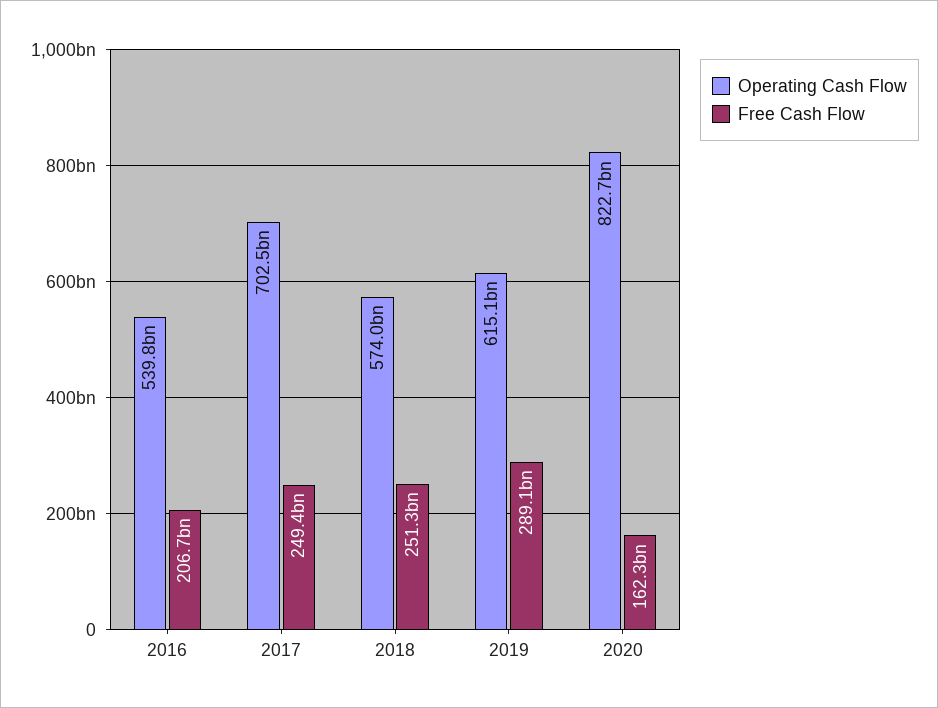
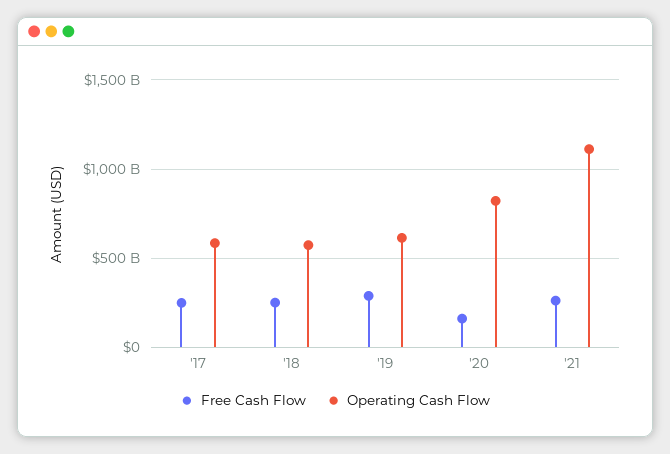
Operating Cash Flow, 2016: 539800000000 -> none
Free Cash Flow, 2016: 206700000000 -> none
Operating Cash Flow, 2017: 702500000000 -> 600000000000
Free Cash Flow, '21: none -> 250000000000
Operating Cash Flow, '21: none -> 1100000000000

